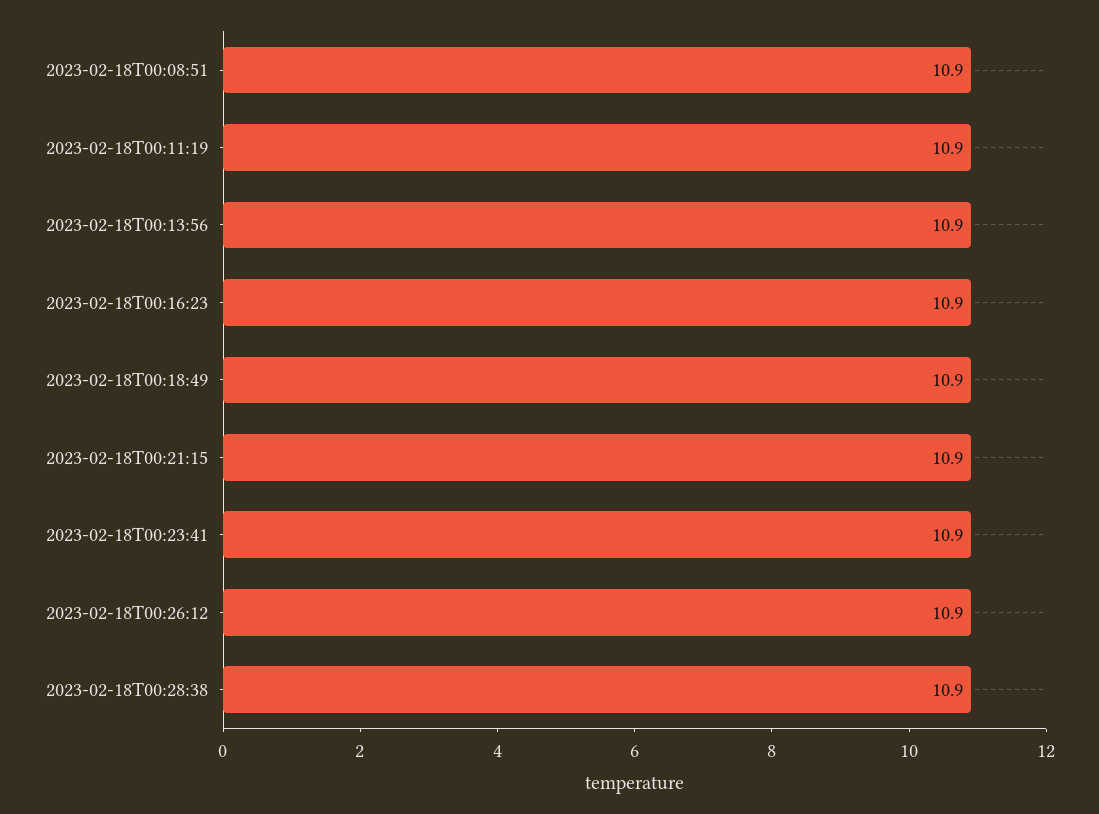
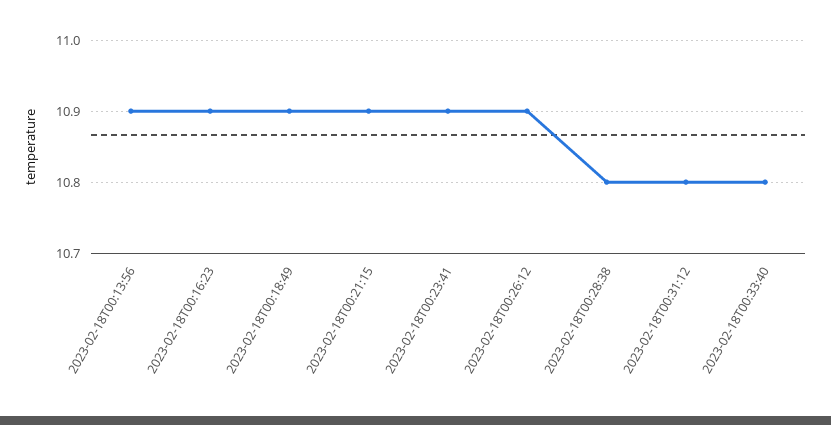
2023-02-18T00:08:51: 10.9 -> none
2023-02-18T00:11:19: 10.9 -> none
2023-02-18T00:28:38: 10.9 -> 10.8
2023-02-18T00:31:12: none -> 10.8
2023-02-18T00:33:40: none -> 10.8

